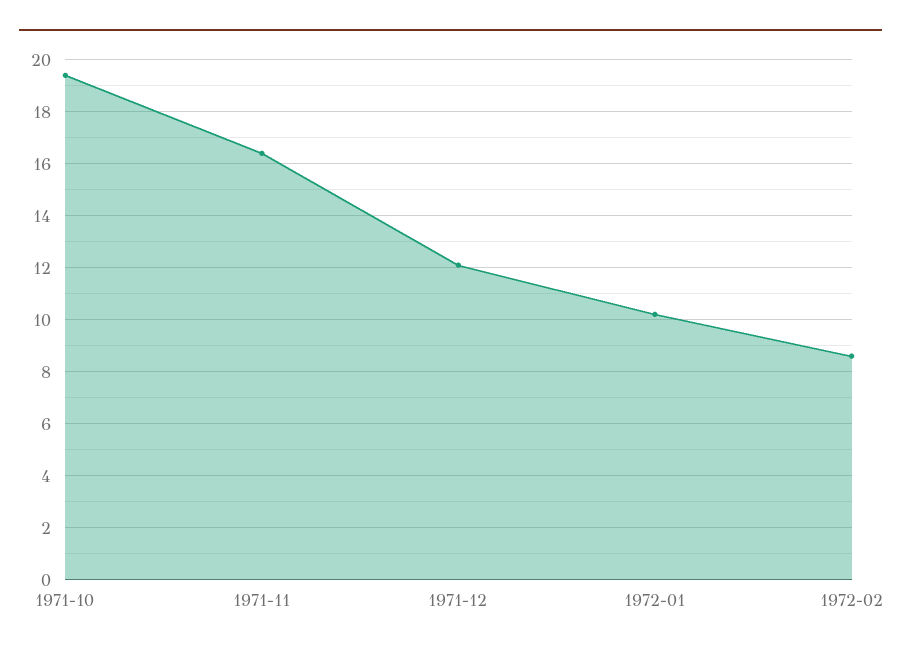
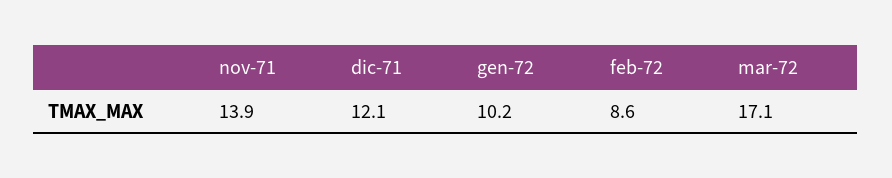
1971-10: 19.5 -> none
1971-11: 16.5 -> 13.9
mar-72: none -> 17.1

